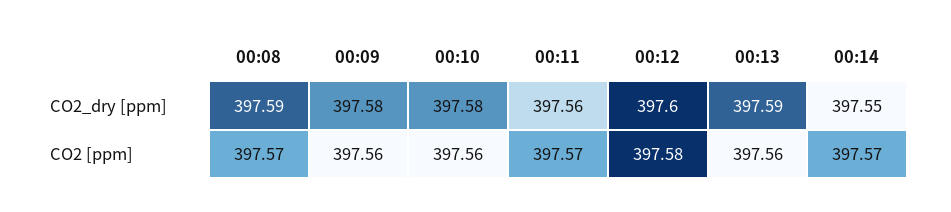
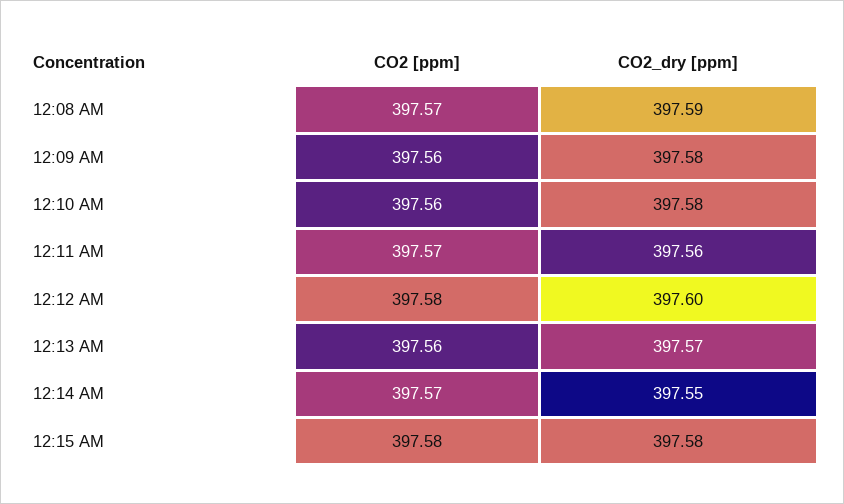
00:13, CO2_dry [ppm]: 397.59 -> 397.57
12:15 AM, CO2 [ppm]: none -> 397.58
12:15 AM, CO2_dry [ppm]: none -> 397.58

